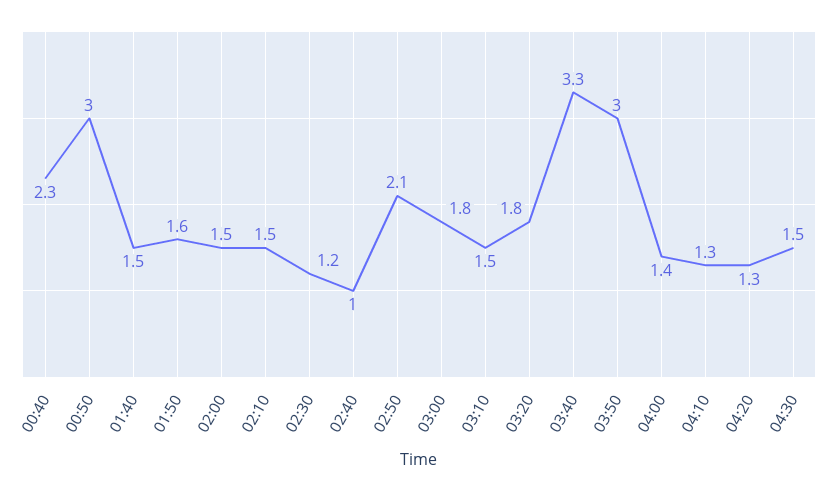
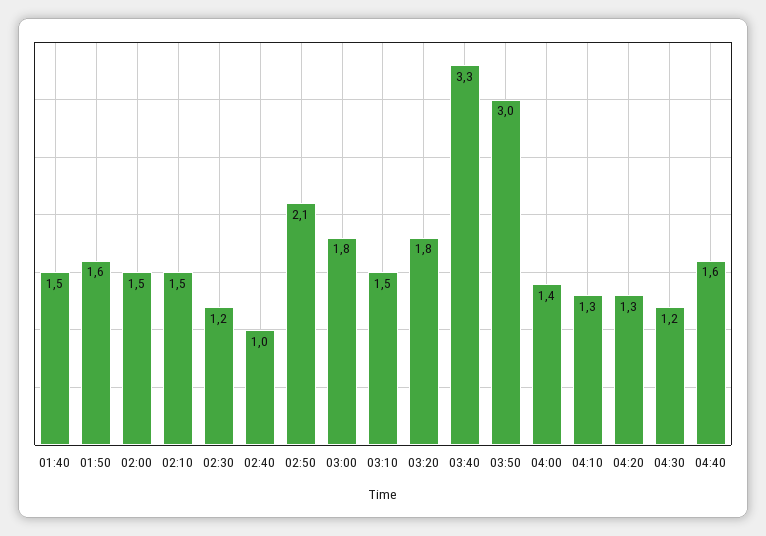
00:40: 2.3 -> none
00:50: 3 -> none
04:30: 1.5 -> 1.2
04:40: none -> 1.6

